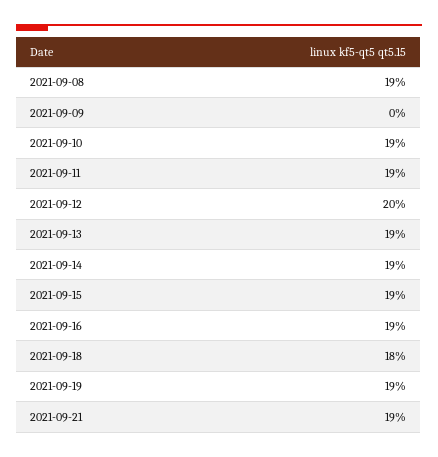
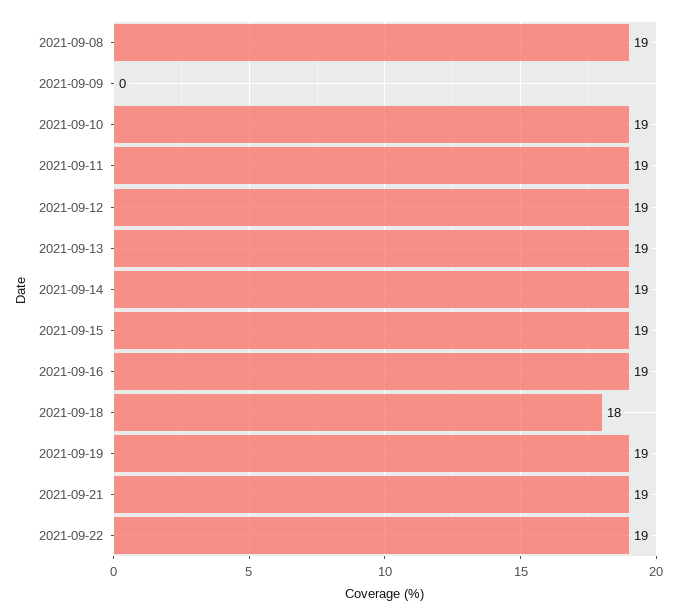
2021-09-12: 20 -> 19
2021-09-22: none -> 19

